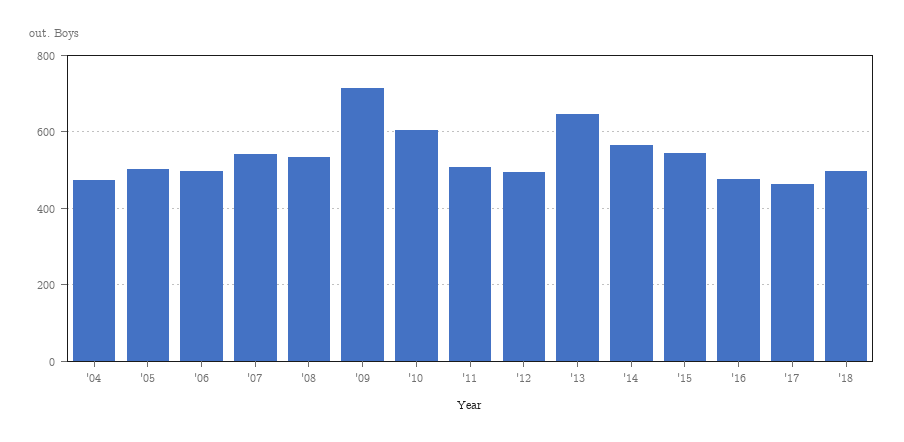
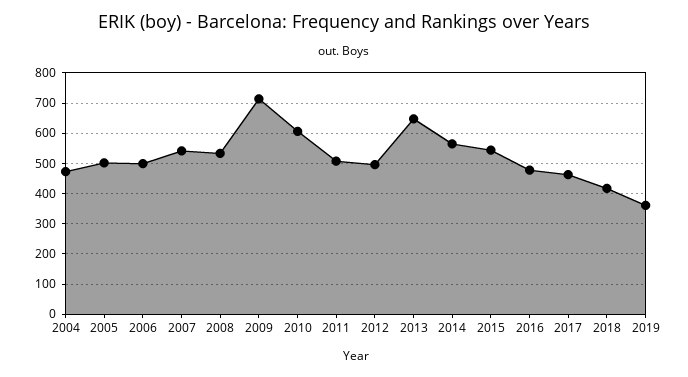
'18: 500 -> 420
2019: none -> 360

